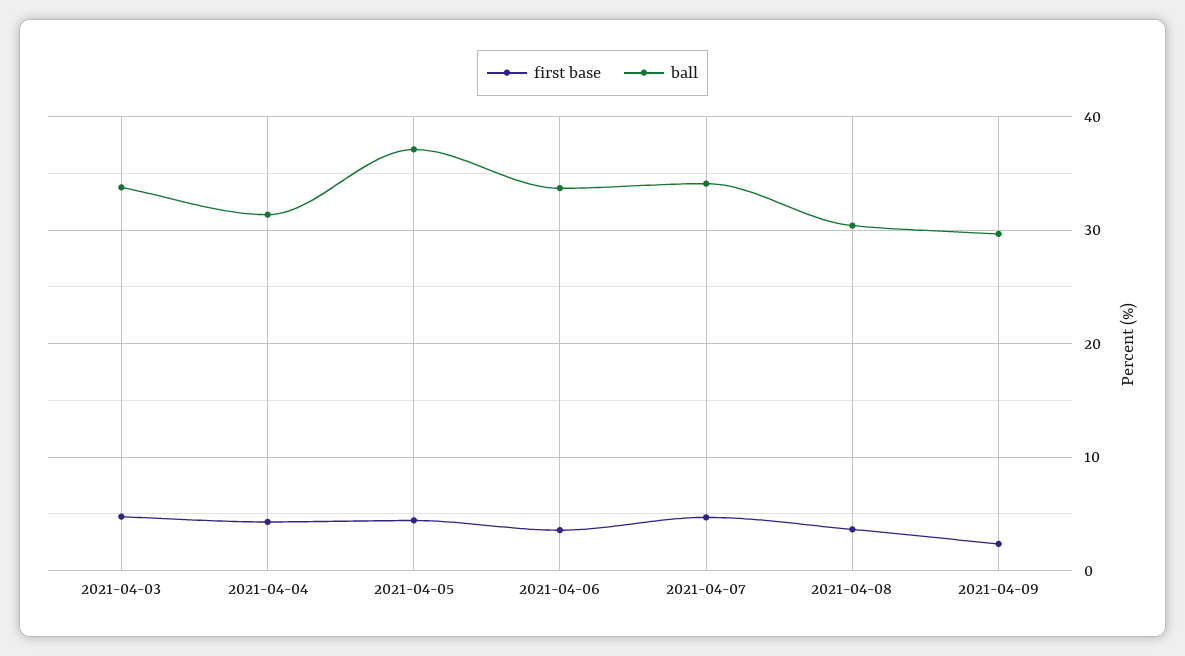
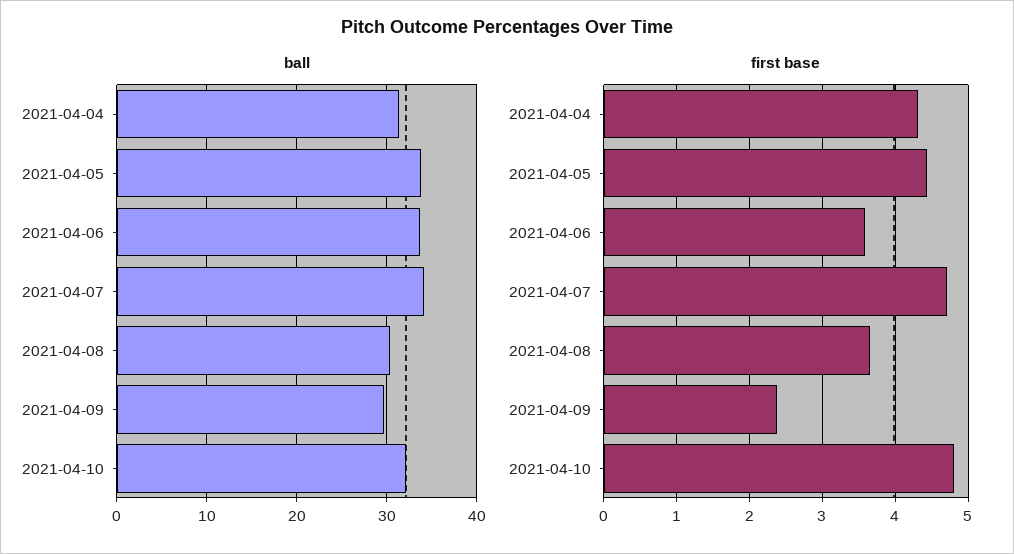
first base, 2021-04-03: 5 -> none
ball, 2021-04-03: 34 -> none
ball, 2021-04-05: 37 -> 34
ball, 2021-04-10: none -> 32
first base, 2021-04-10: none -> 4.8

